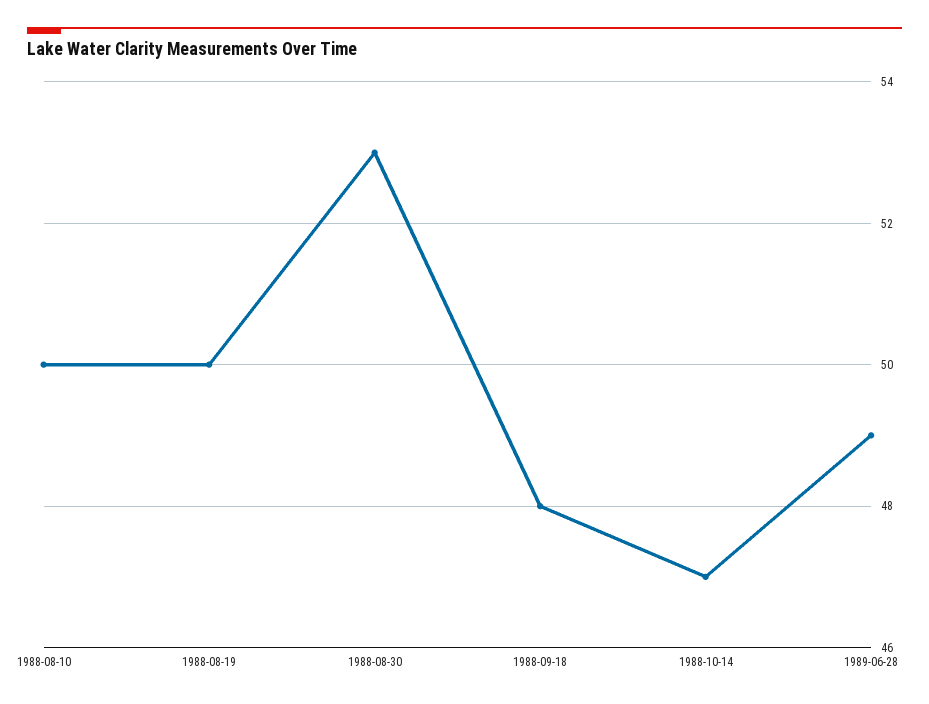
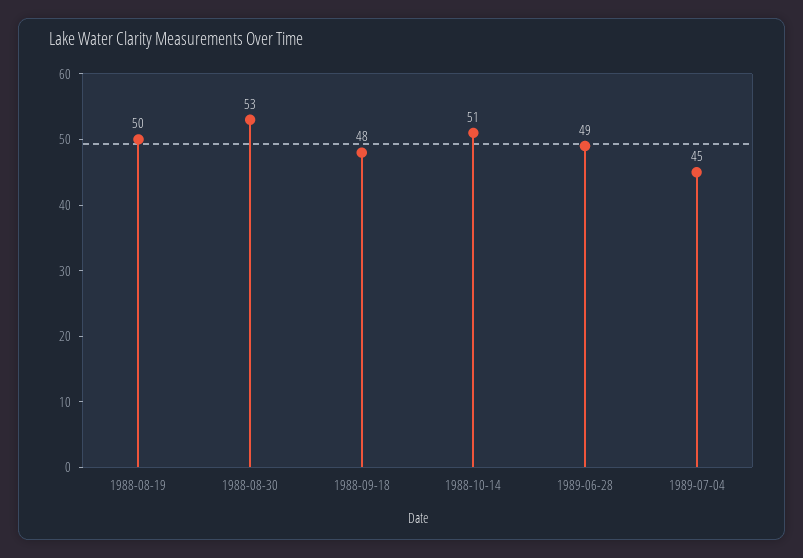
1988-08-10: 50 -> none
1988-10-14: 47 -> 51
1989-07-04: none -> 45

